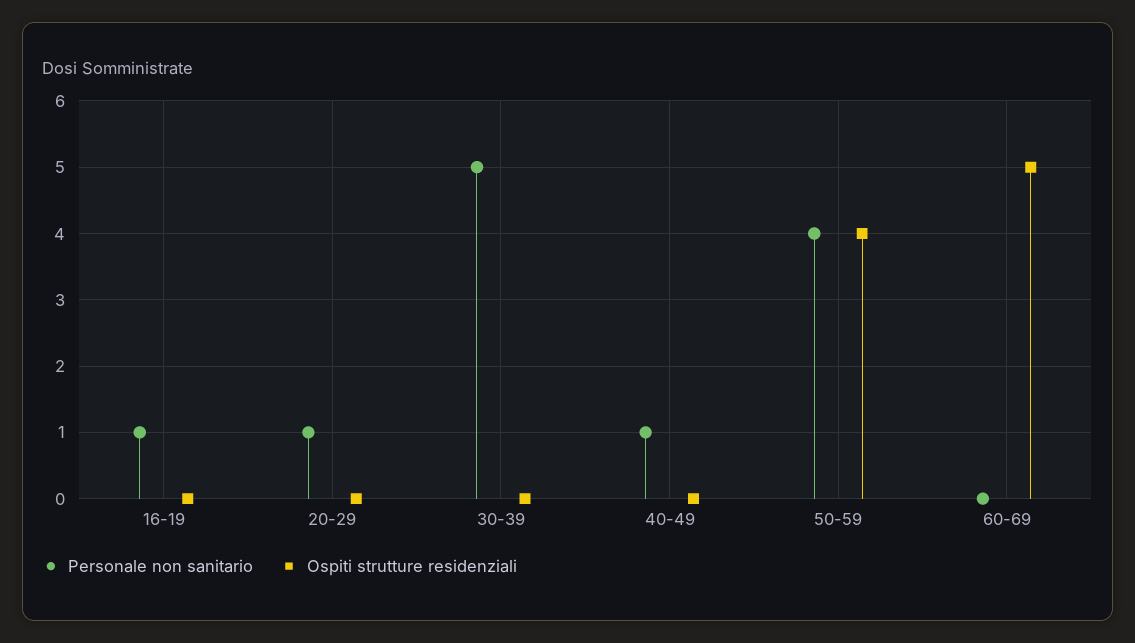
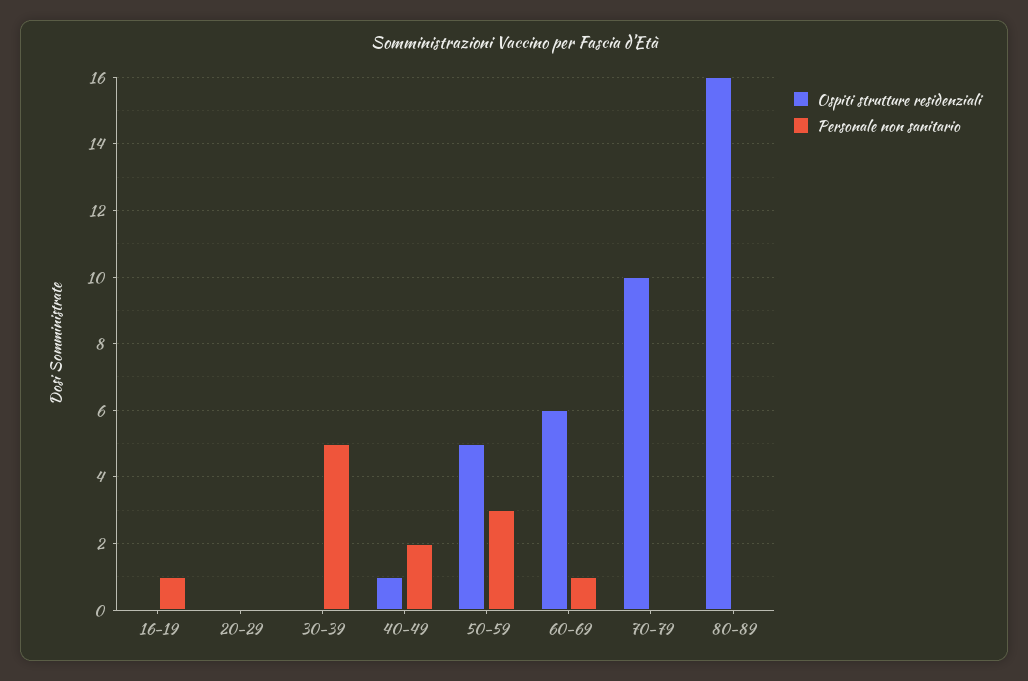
Personale non sanitario, 20-29: 1 -> 0
Personale non sanitario, 40-49: 1 -> 2
Ospiti strutture residenziali, 40-49: 0 -> 1
Personale non sanitario, 50-59: 4 -> 3
Ospiti strutture residenziali, 50-59: 4 -> 5
Personale non sanitario, 60-69: 0 -> 1
Ospiti strutture residenziali, 60-69: 5 -> 6
Ospiti strutture residenziali, 70-79: none -> 10
Personale non sanitario, 70-79: none -> 0
Ospiti strutture residenziali, 80-89: none -> 16
Personale non sanitario, 80-89: none -> 0

